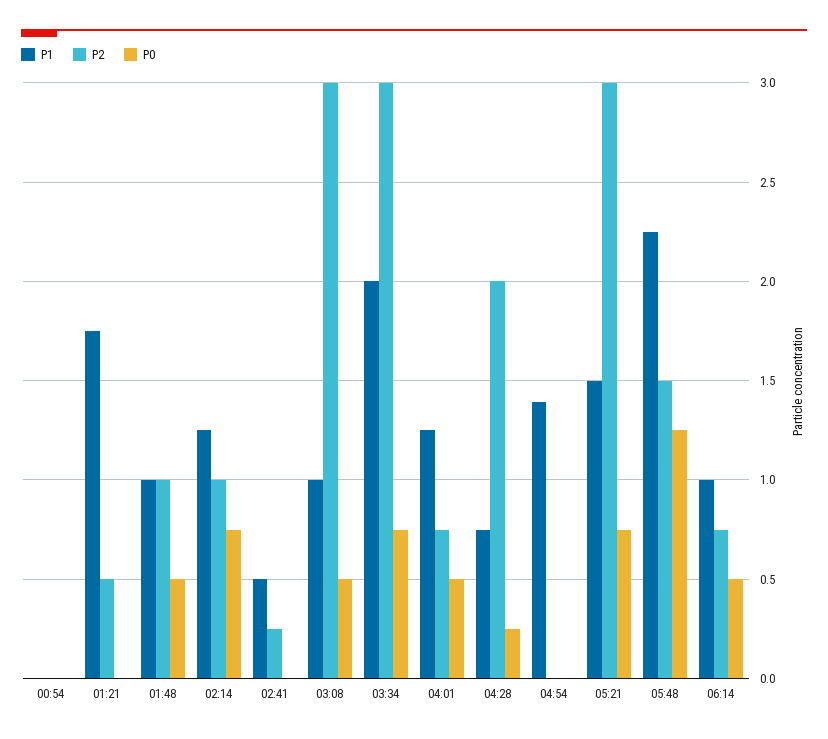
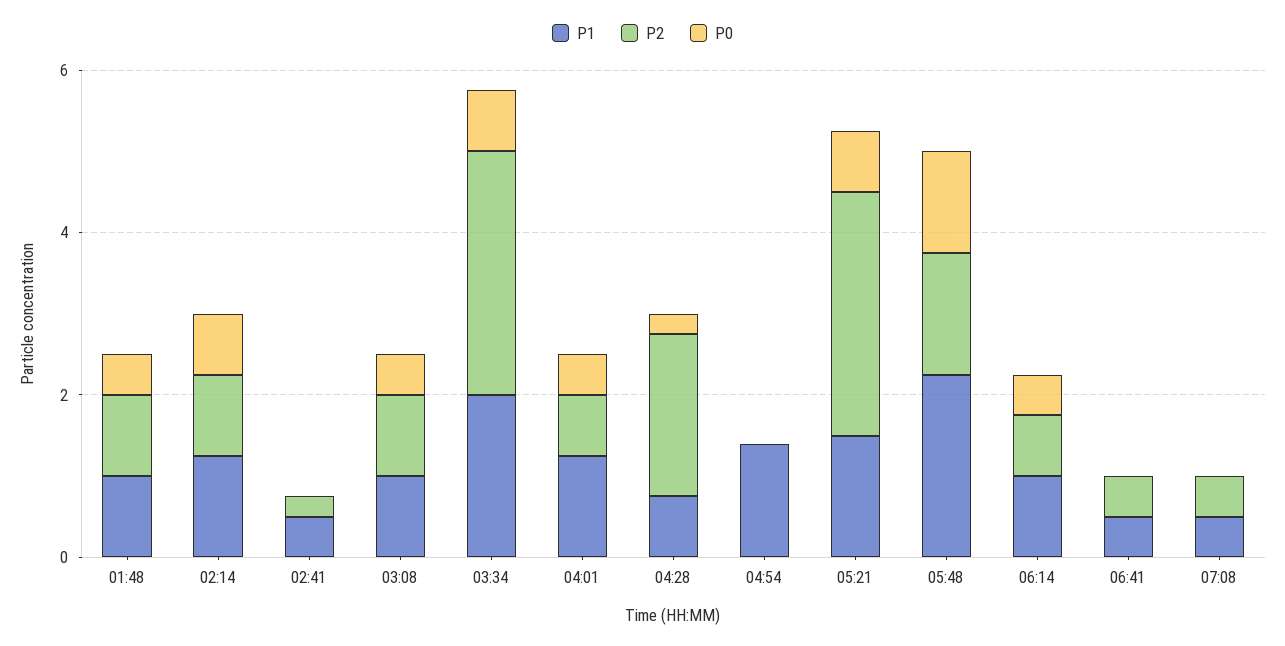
P1, 00:54: 0 -> none
P2, 00:54: 0 -> none
P0, 00:54: 0 -> none
P1, 01:21: 1.75 -> none
P2, 01:21: 0.5 -> none
P0, 01:21: 0 -> none
P2, 03:08: 3 -> 1
P1, 06:41: none -> 0.5
P2, 06:41: none -> 0.5
P0, 06:41: none -> 0
P1, 07:08: none -> 0.5
P2, 07:08: none -> 0.5
P0, 07:08: none -> 0

